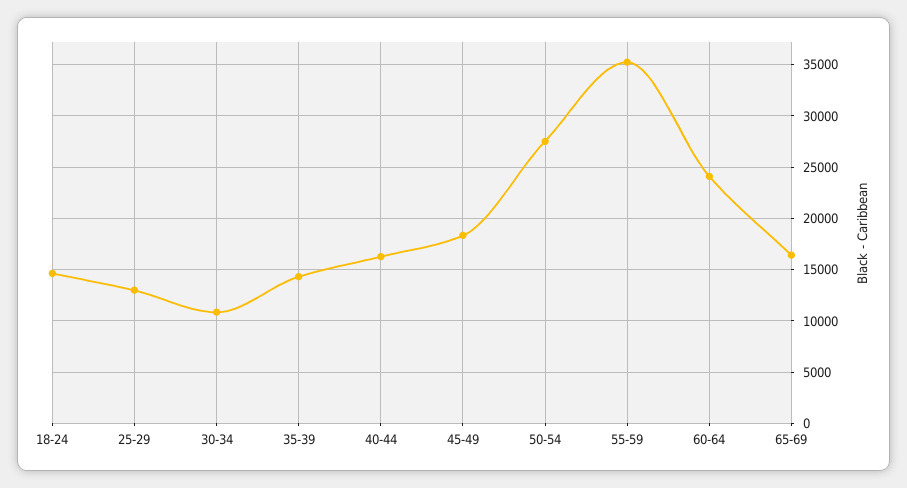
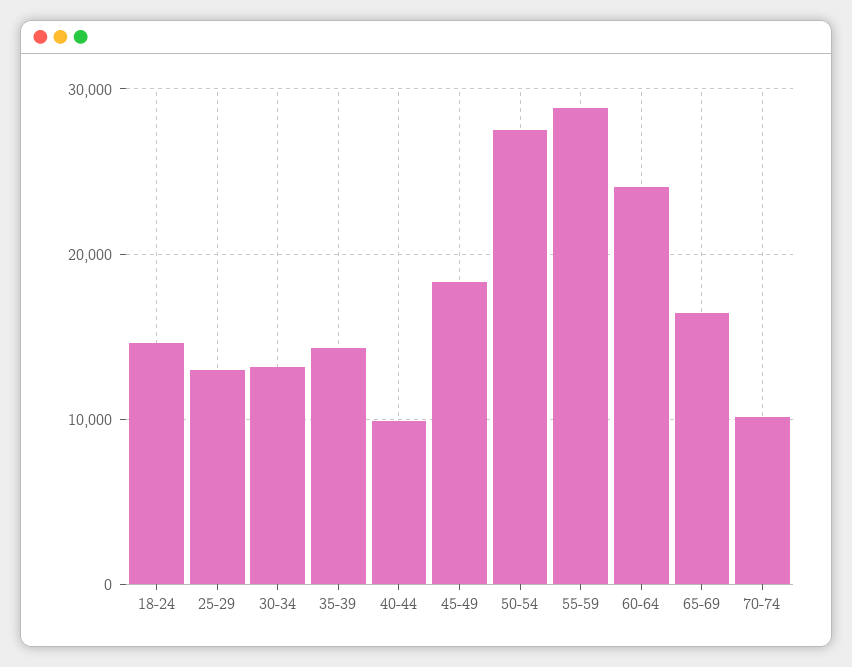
30-34: 11000 -> 13000
40-44: 16000 -> 10000
55-59: 35000 -> 29000
70-74: none -> 10000

